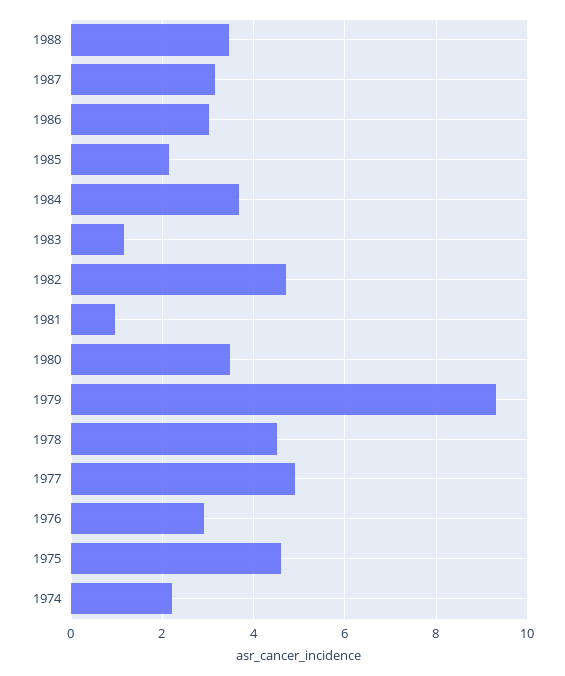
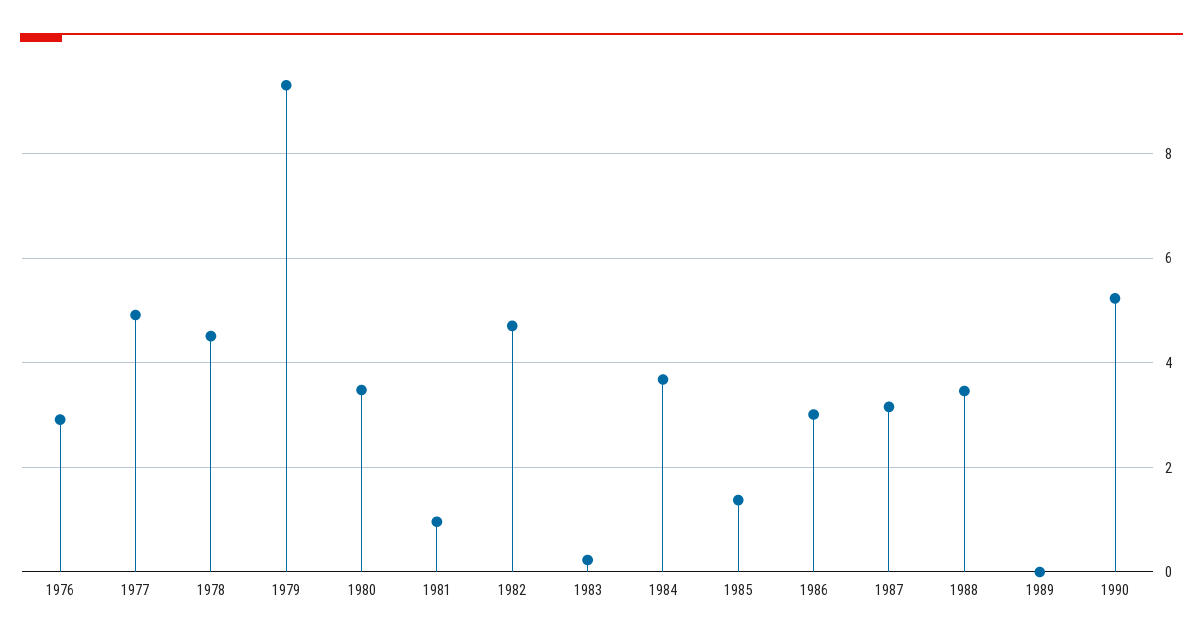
1985: 2.2 -> 1.4
1983: 1.2 -> 0.2
1975: 4.6 -> none
1974: 2.2 -> none
1989: none -> 0
1990: none -> 5.2

